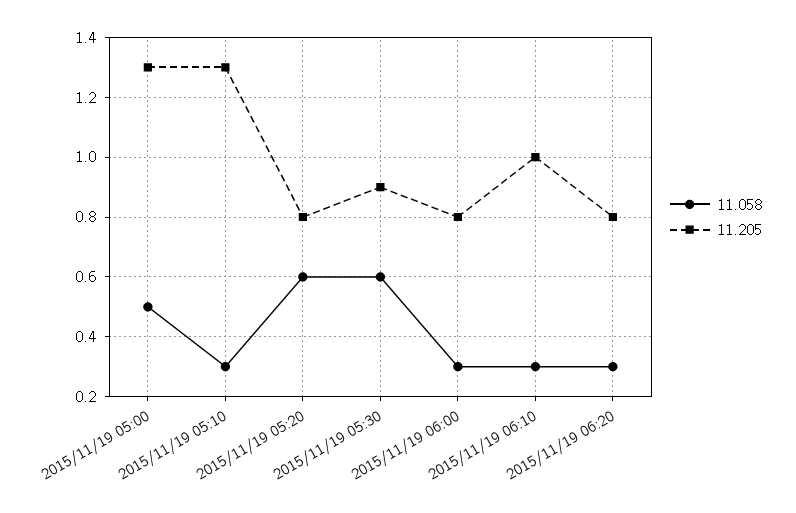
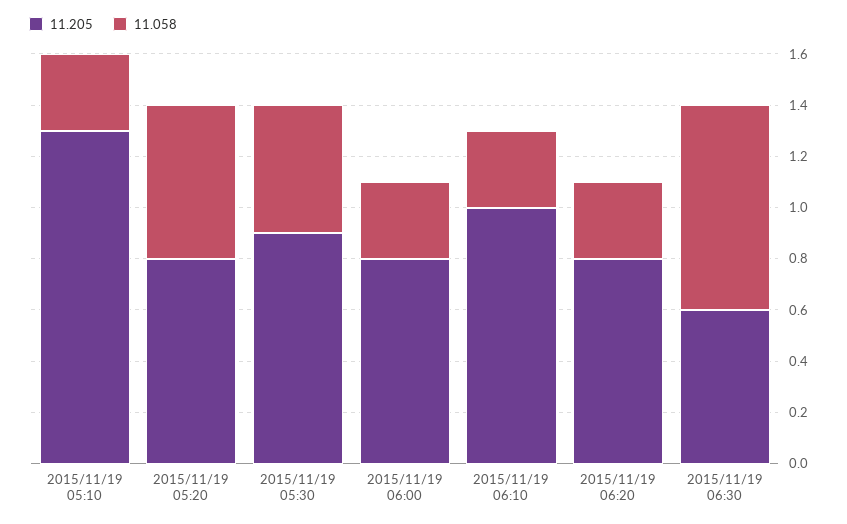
11.058, 2015/11/19 05:00: 0.5 -> none
11.205, 2015/11/19 05:00: 1.3 -> none
11.058, 2015/11/19 05:30: 0.6 -> 0.5
11.205, 2015/11/19 06:30: none -> 0.6
11.058, 2015/11/19 06:30: none -> 0.8

